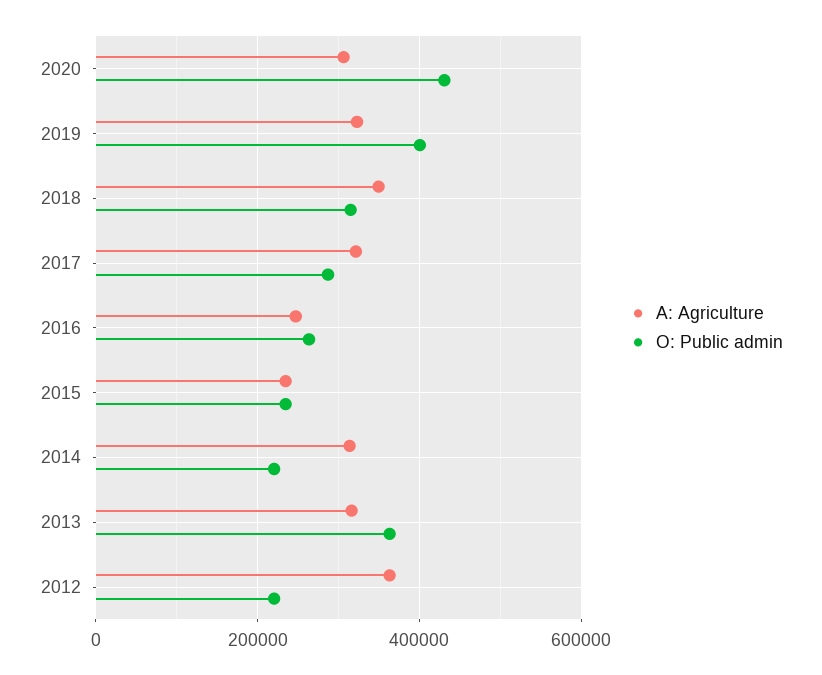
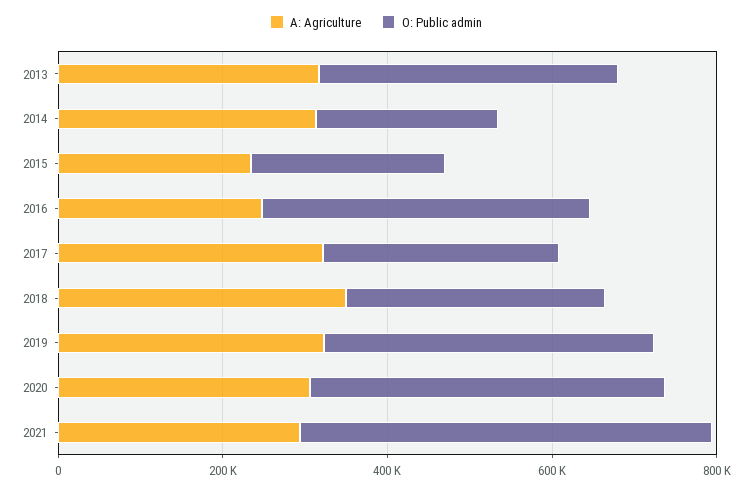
O: Public admin, 2016: 260000 -> 400000
A: Agriculture, 2012: 360000 -> none
O: Public admin, 2012: 220000 -> none
A: Agriculture, 2021: none -> 300000
O: Public admin, 2021: none -> 500000

